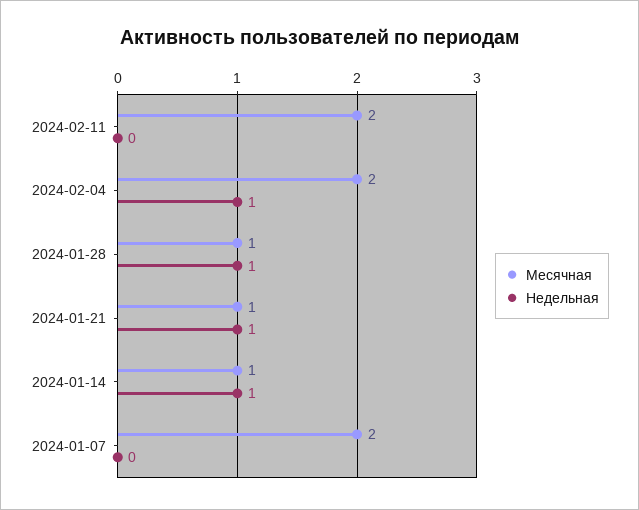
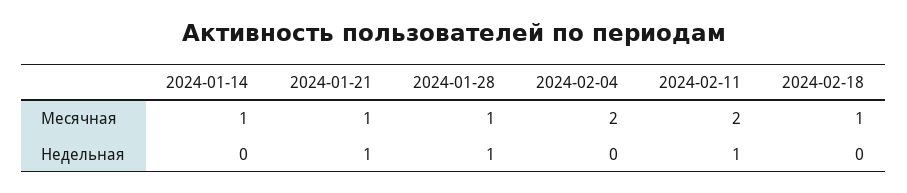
Недельная, 2024-02-11: 0 -> 1
Недельная, 2024-02-04: 1 -> 0
Недельная, 2024-01-14: 1 -> 0
Месячная, 2024-01-07: 2 -> none
Недельная, 2024-01-07: 0 -> none
Месячная, 2024-02-18: none -> 1
Недельная, 2024-02-18: none -> 0

